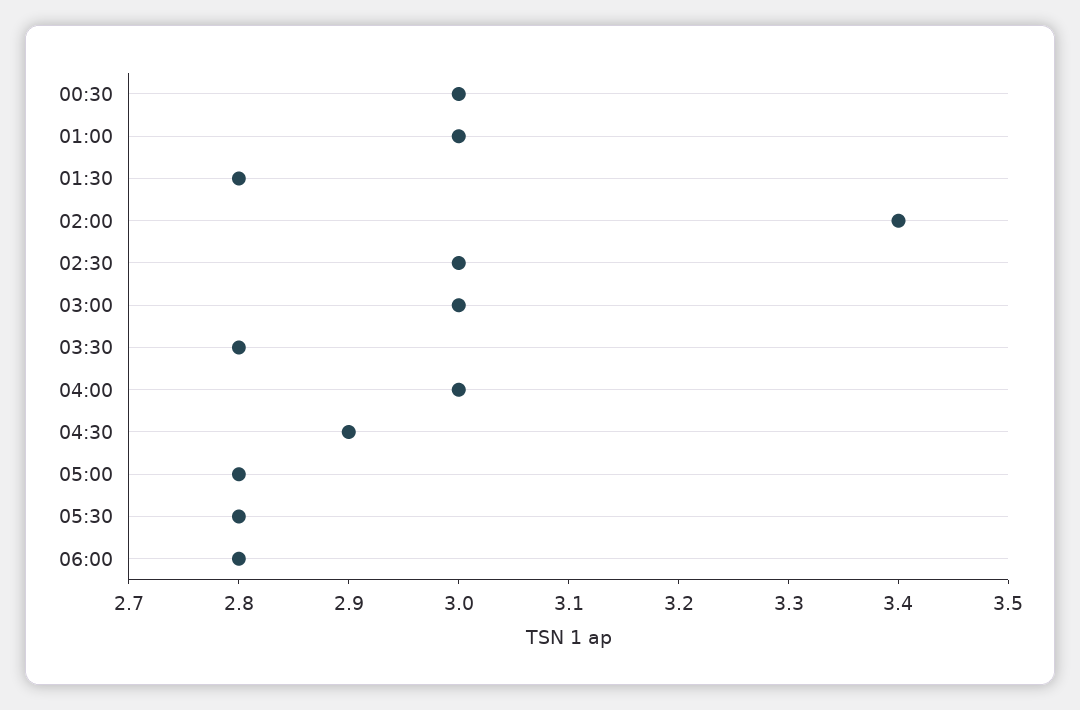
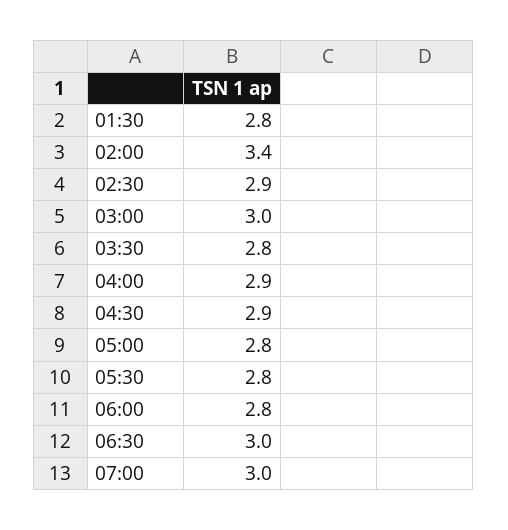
00:30: 3 -> none
01:00: 3 -> none
02:30: 3 -> 2.9
04:00: 3 -> 2.9
06:30: none -> 3
07:00: none -> 3

